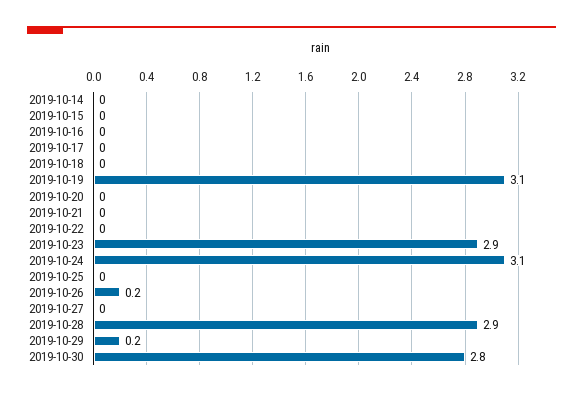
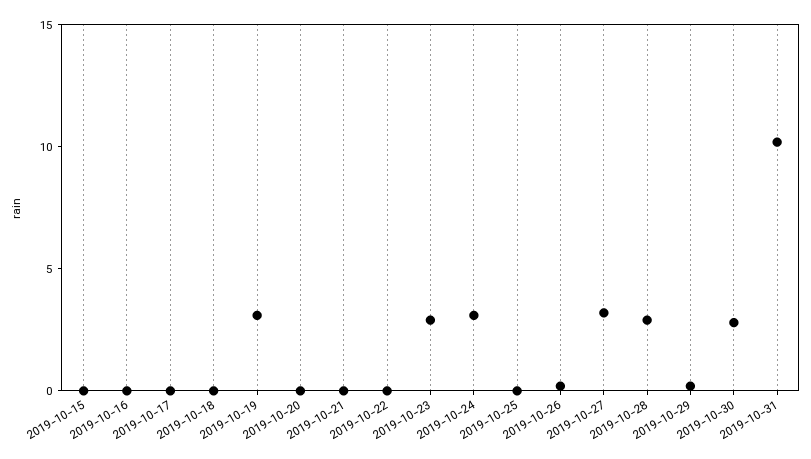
2019-10-14: 0 -> none
2019-10-27: 0 -> 3
2019-10-31: none -> 10

